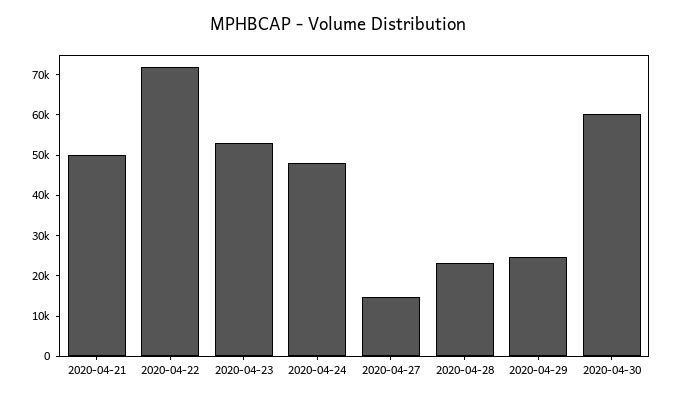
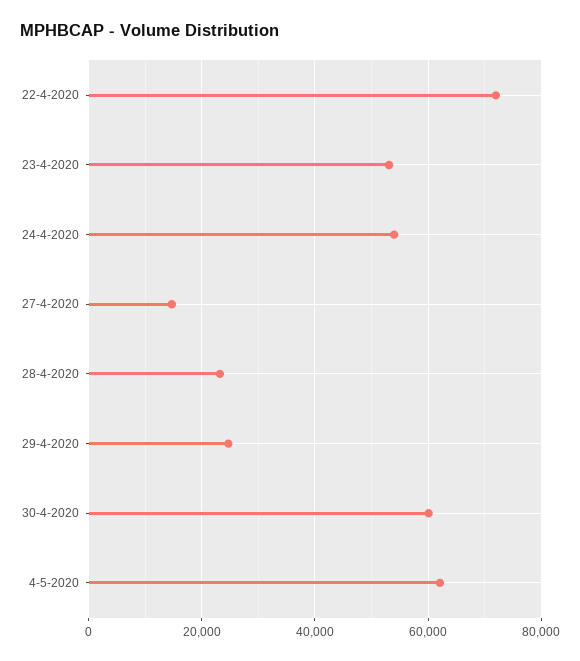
2020-04-21: 50000 -> none
2020-04-24: 48000 -> 54000
4-5-2020: none -> 62000

